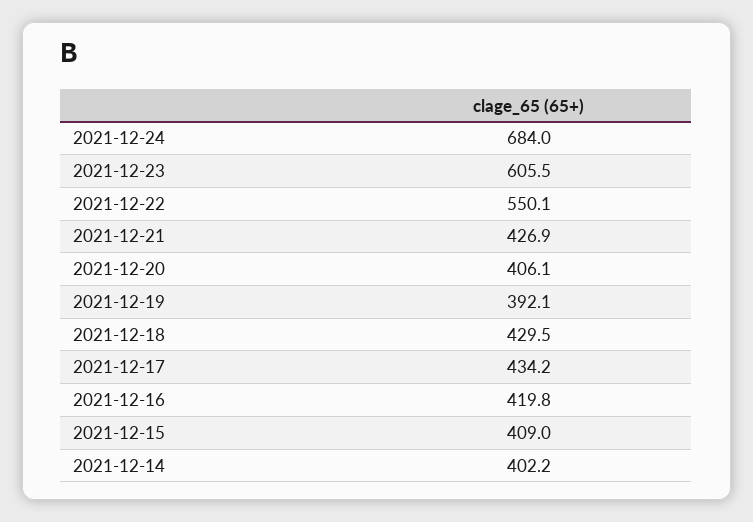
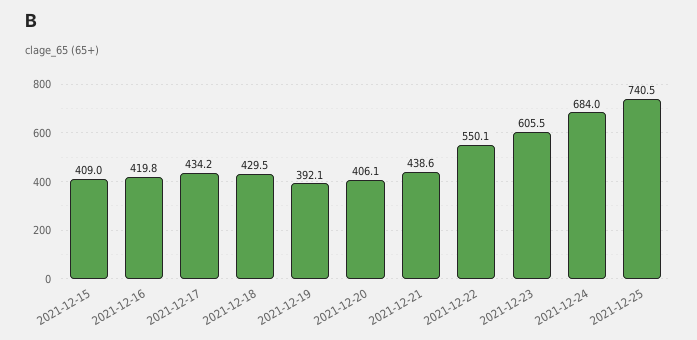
2021-12-21: 426.9 -> 438.6
2021-12-14: 402.2 -> none
2021-12-25: none -> 740.5

